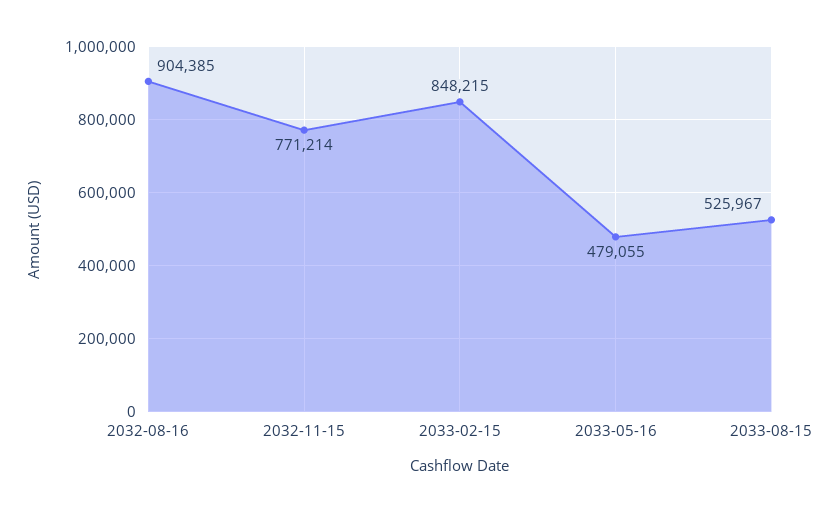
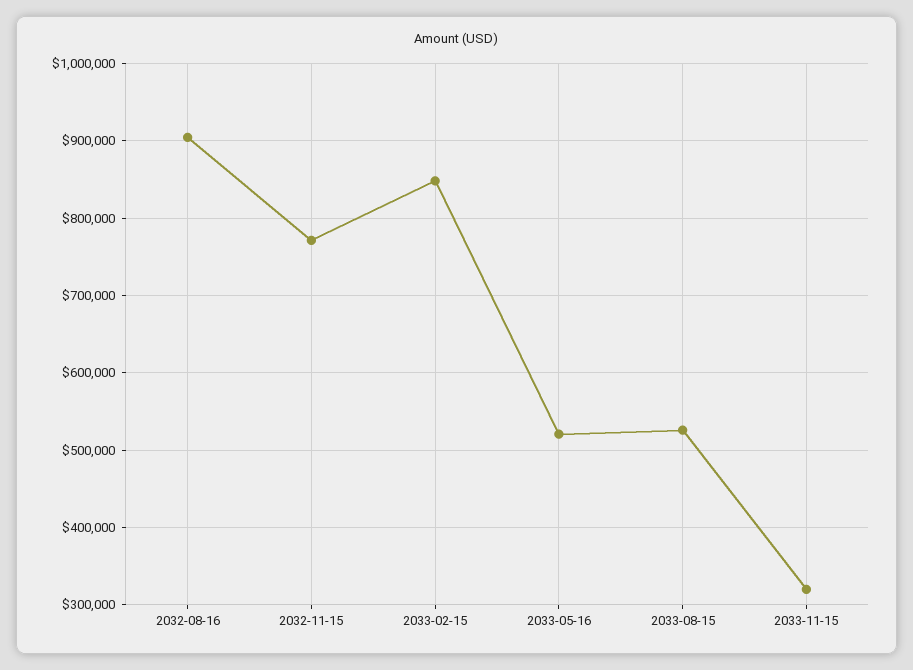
2033-05-16: 479055 -> 520000
2033-11-15: none -> 320000

